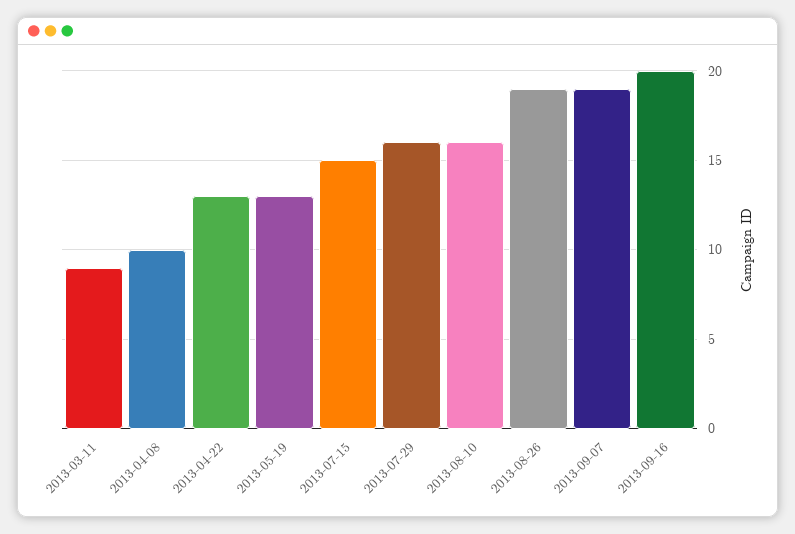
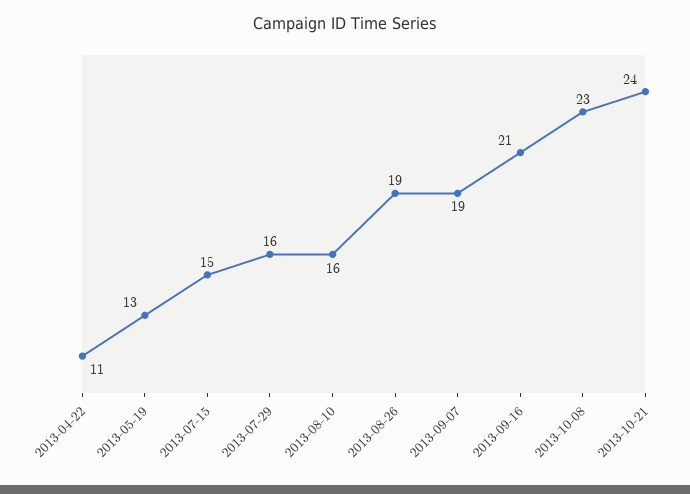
2013-03-11: 9 -> none
2013-04-08: 10 -> none
2013-04-22: 13 -> 11
2013-09-16: 20 -> 21
2013-10-08: none -> 23
2013-10-21: none -> 24

